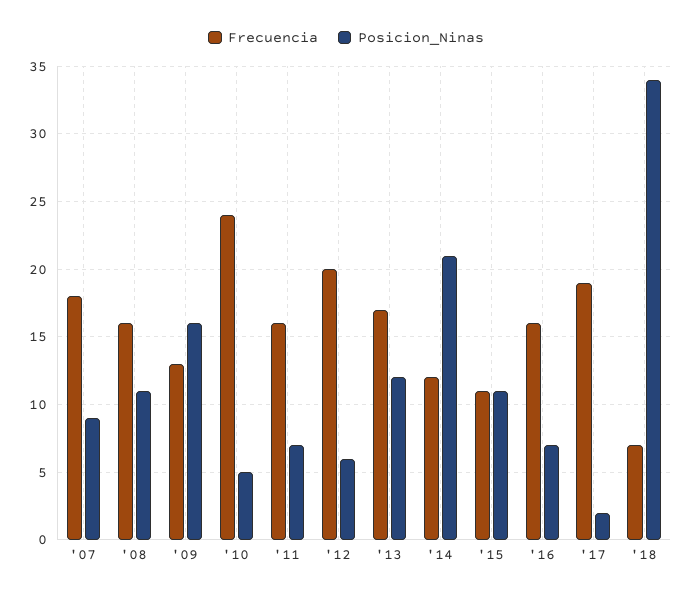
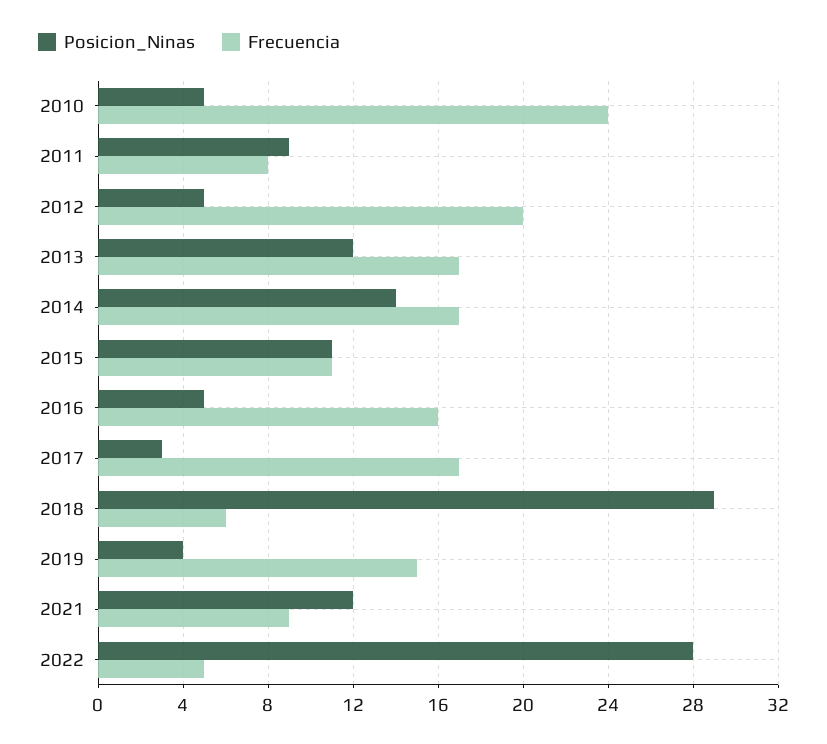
Frecuencia, '07: 18 -> none
Posicion_Ninas, '07: 9 -> none
Frecuencia, '08: 16 -> none
Posicion_Ninas, '08: 11 -> none
Frecuencia, '09: 13 -> none
Posicion_Ninas, '09: 16 -> none
Frecuencia, '11: 16 -> 8
Posicion_Ninas, '11: 7 -> 9
Posicion_Ninas, '12: 6 -> 5
Frecuencia, '14: 12 -> 17
Posicion_Ninas, '14: 21 -> 14
Posicion_Ninas, '16: 7 -> 5
Frecuencia, '17: 19 -> 17
Posicion_Ninas, '17: 2 -> 3
Frecuencia, '18: 7 -> 6
Posicion_Ninas, '18: 34 -> 29
Posicion_Ninas, 2019: none -> 4
Frecuencia, 2019: none -> 15
Posicion_Ninas, 2021: none -> 12
Frecuencia, 2021: none -> 9
Posicion_Ninas, 2022: none -> 28
Frecuencia, 2022: none -> 5

